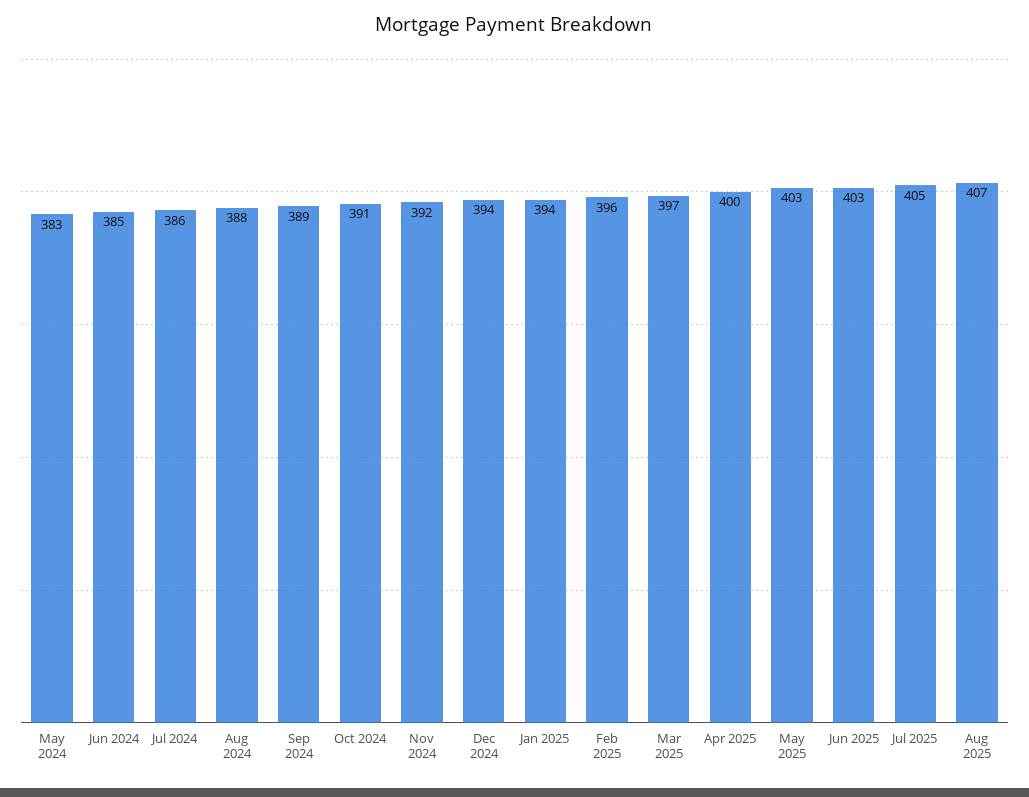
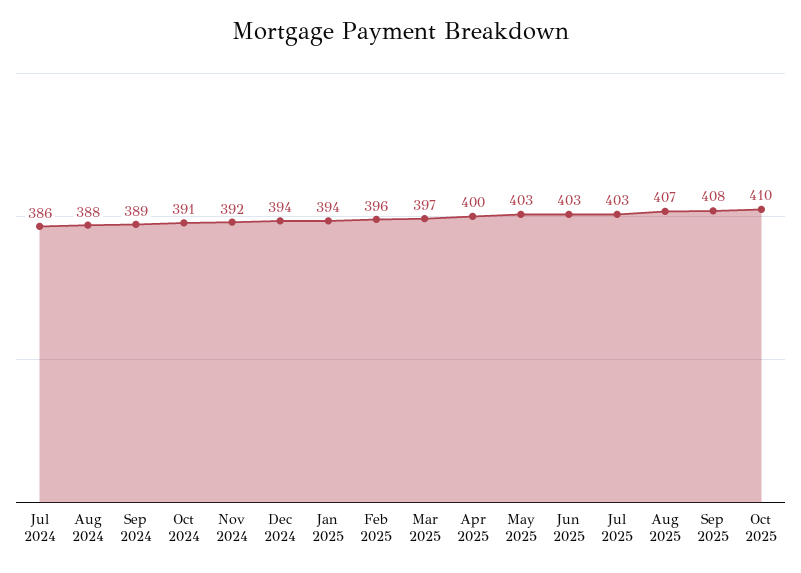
May 2024: 383 -> none
Jun 2024: 385 -> none
Jul 2025: 405 -> 403
Sep 2025: none -> 408
Oct 2025: none -> 410

